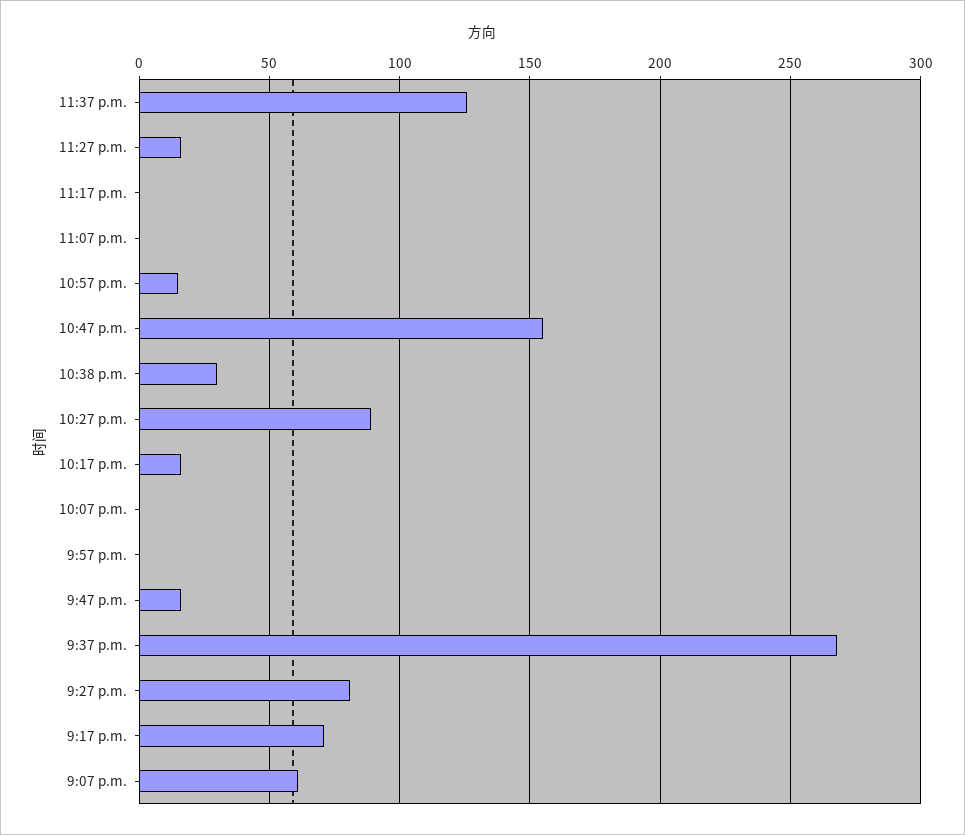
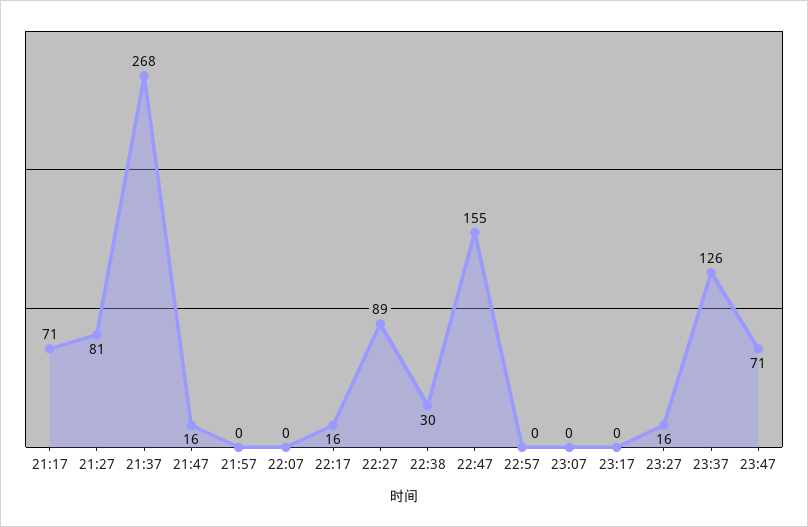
10:57 p.m.: 15 -> 0
9:07 p.m.: 60 -> none
23:47: none -> 71

